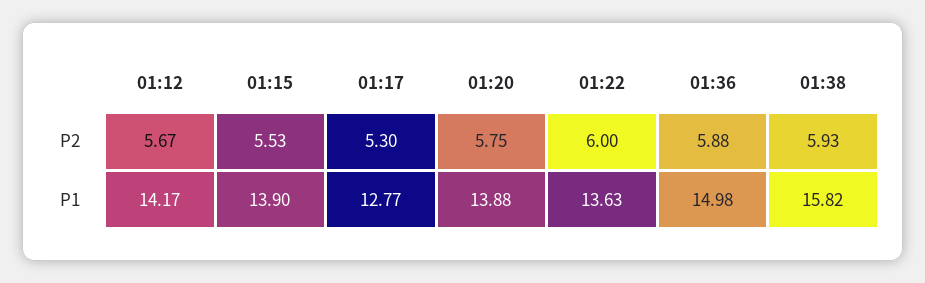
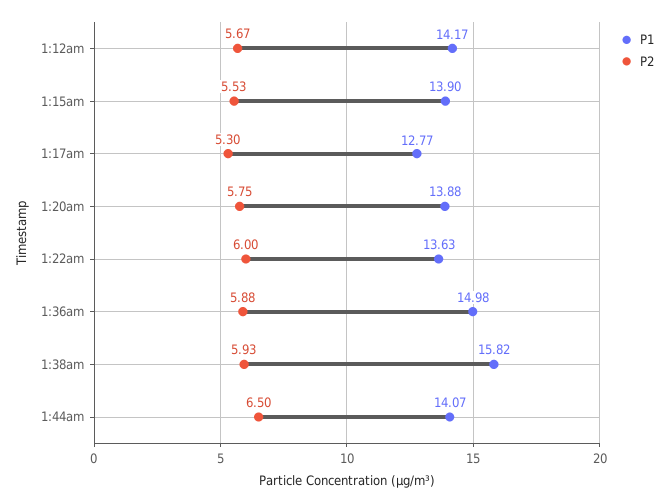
P1, 1:44am: none -> 14.07
P2, 1:44am: none -> 6.5

